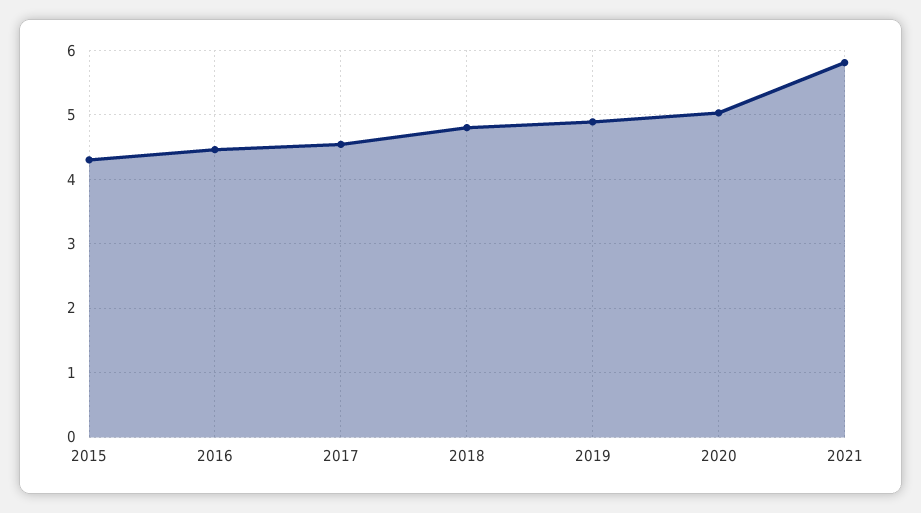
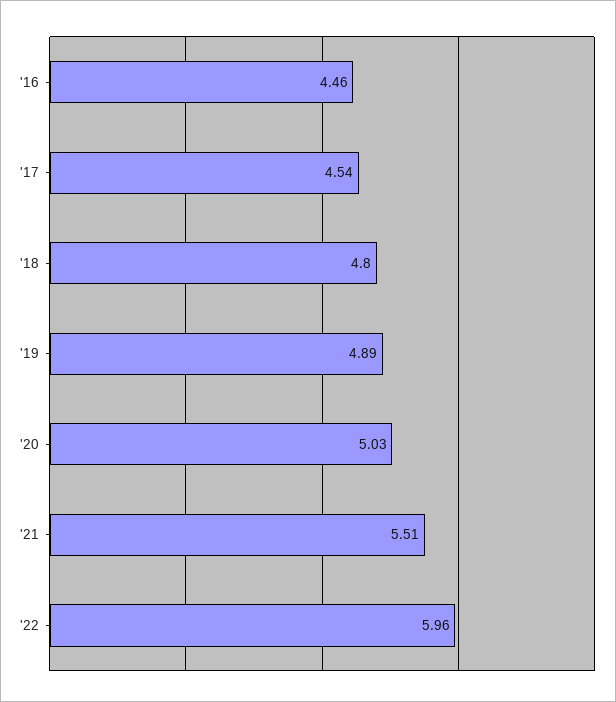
2015: 4.3 -> none
2021: 5.8 -> 5.51
'22: none -> 5.96

